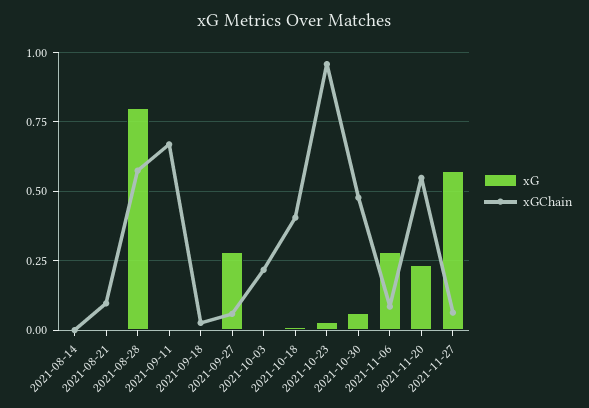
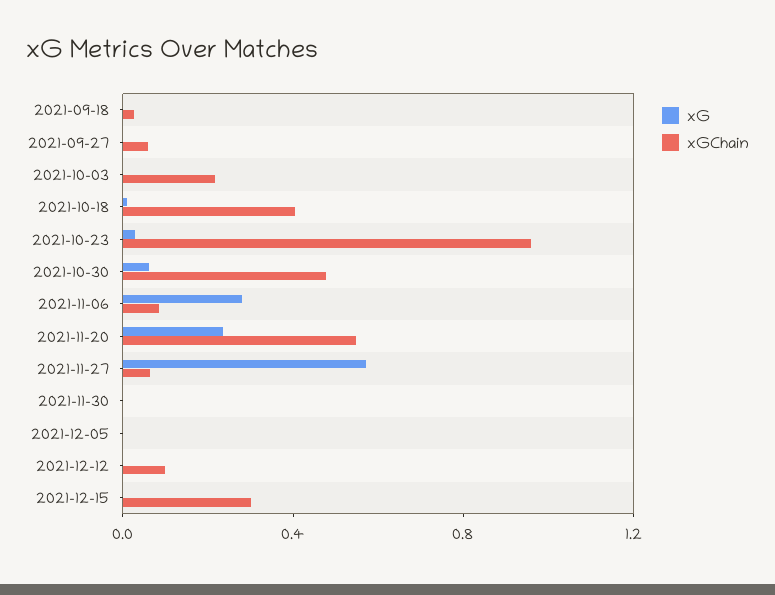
xG, 2021-08-14: 0 -> none
xGChain, 2021-08-14: 0 -> none
xG, 2021-08-21: 0 -> none
xGChain, 2021-08-21: 0.1 -> none
xG, 2021-08-28: 0.8 -> none
xGChain, 2021-08-28: 0.575 -> none
xG, 2021-09-11: 0 -> none
xGChain, 2021-09-11: 0.675 -> none
xG, 2021-09-27: 0.275 -> 0
xG, 2021-11-30: none -> 0
xGChain, 2021-11-30: none -> 0
xG, 2021-12-05: none -> 0
xGChain, 2021-12-05: none -> 0
xG, 2021-12-12: none -> 0
xGChain, 2021-12-12: none -> 0.1
xG, 2021-12-15: none -> 0
xGChain, 2021-12-15: none -> 0.3

